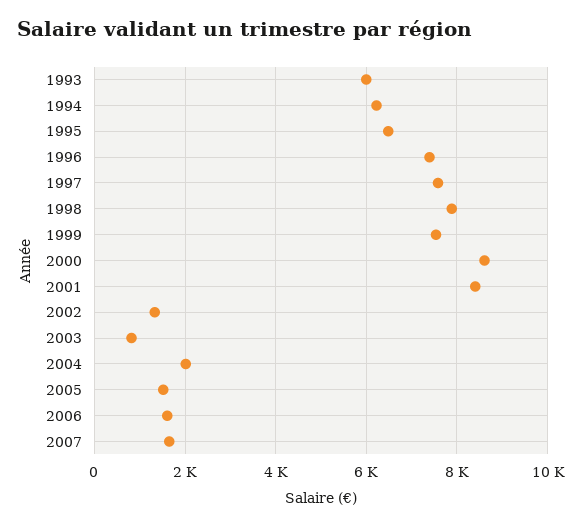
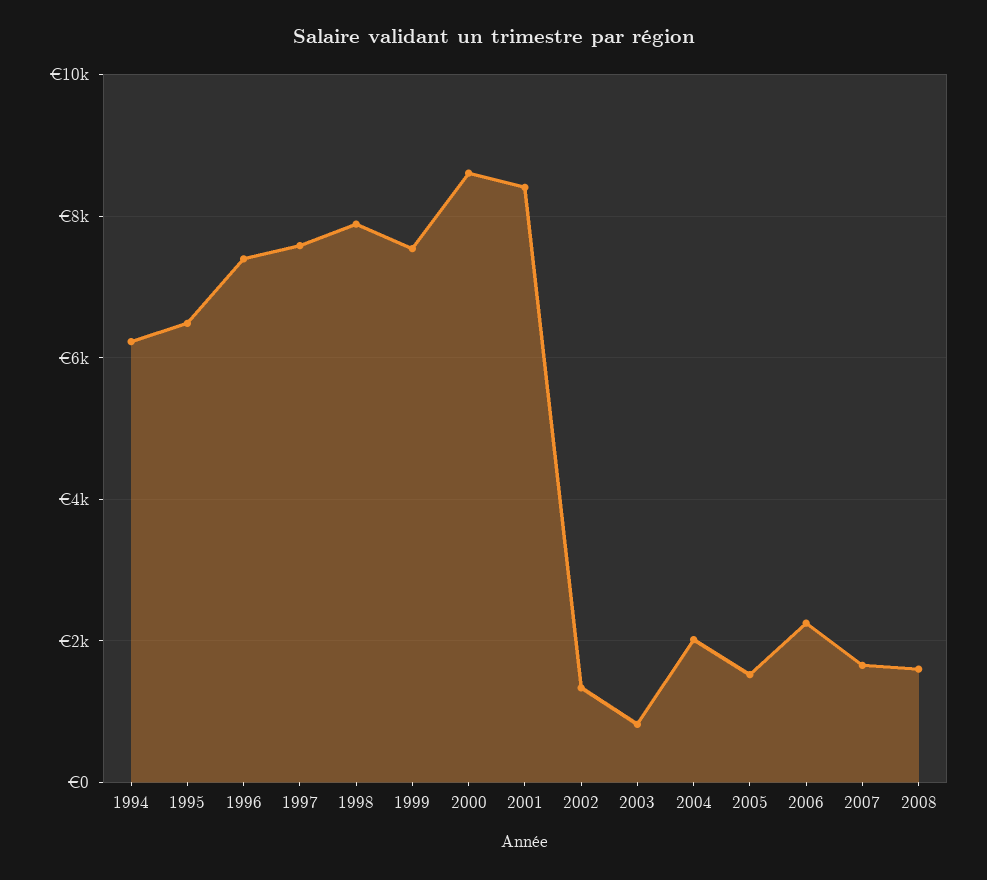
1993: 6000 -> none
2006: 1600 -> 2200
2008: none -> 1600

